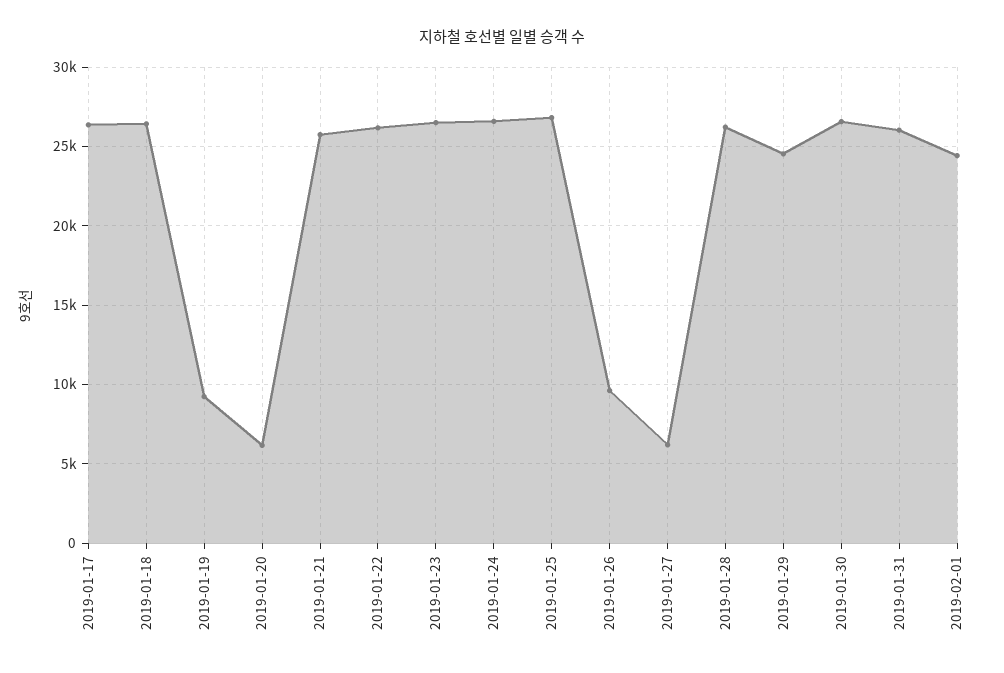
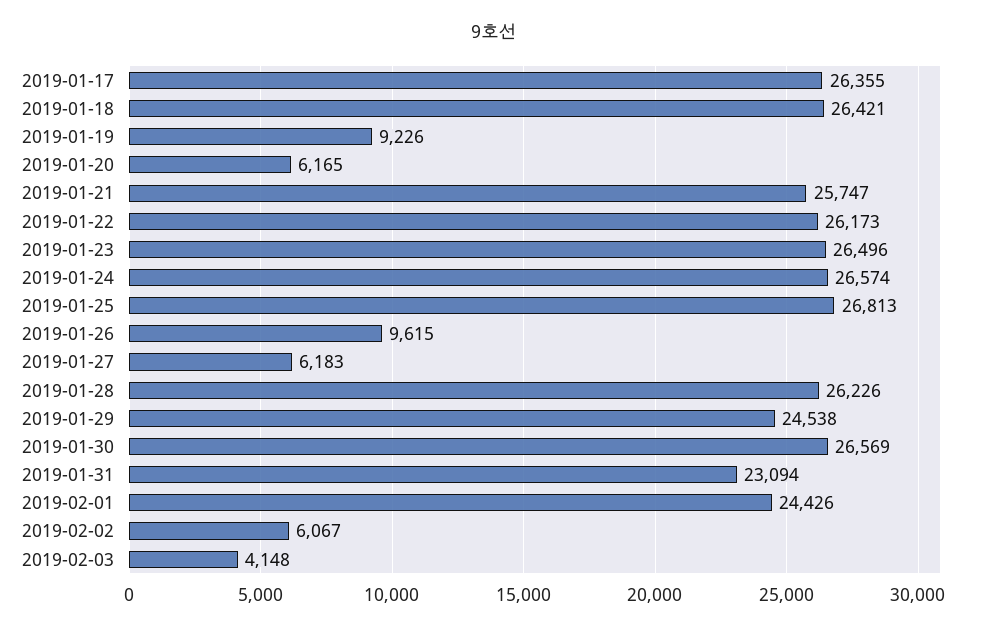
2019-01-31: 26000 -> 23094
2019-02-02: none -> 6067
2019-02-03: none -> 4148

